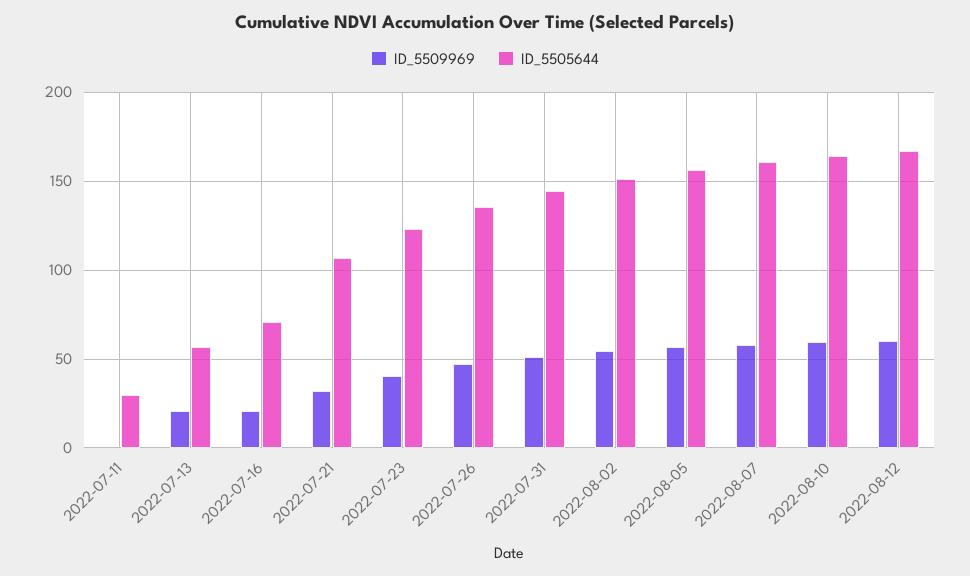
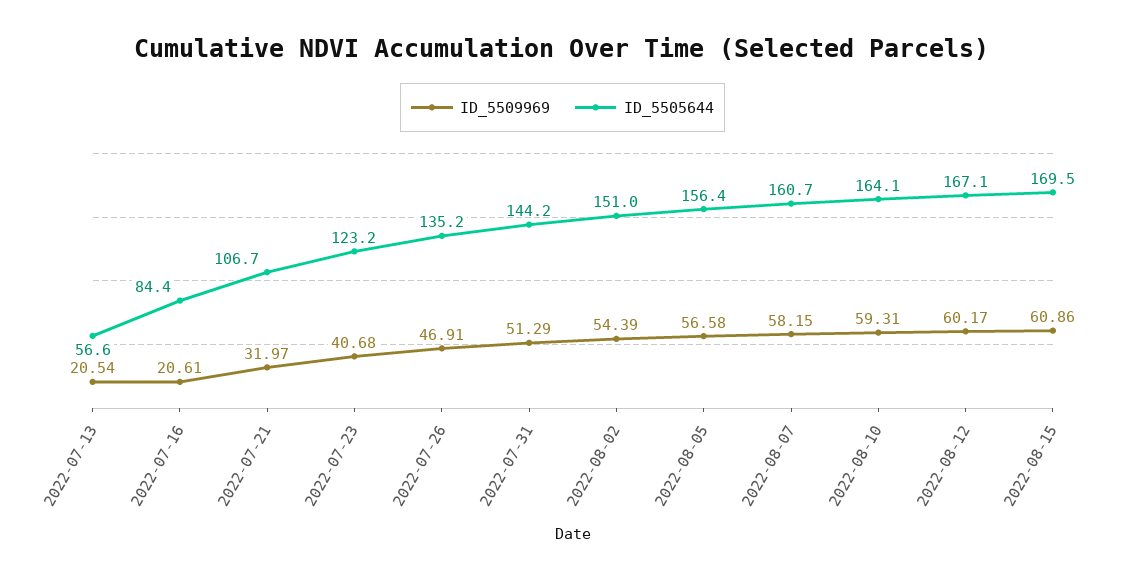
ID_5509969, 2022-07-11: 0 -> none
ID_5505644, 2022-07-11: 30 -> none
ID_5505644, 2022-07-16: 70 -> 84.4
ID_5509969, 2022-08-15: none -> 60.86
ID_5505644, 2022-08-15: none -> 169.5

